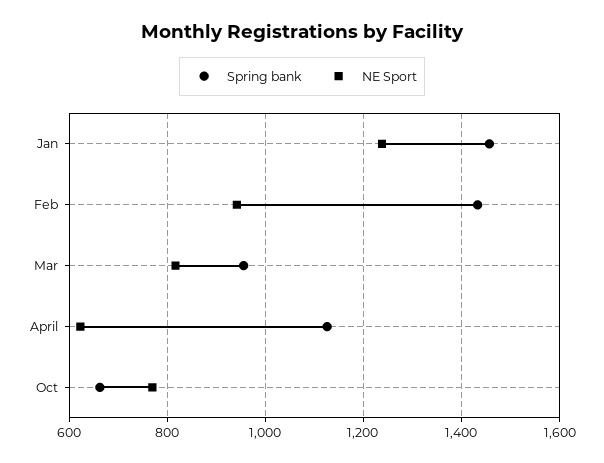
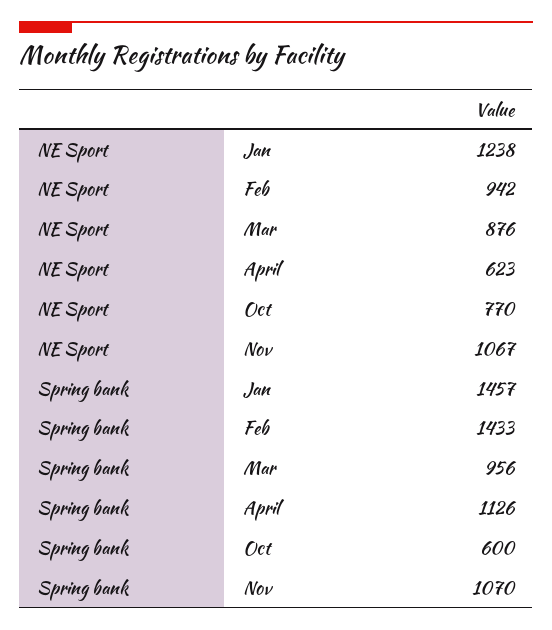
NE Sport, Mar: 820 -> 876
Spring bank, Oct: 660 -> 600
NE Sport, Nov: none -> 1067
Spring bank, Nov: none -> 1070

